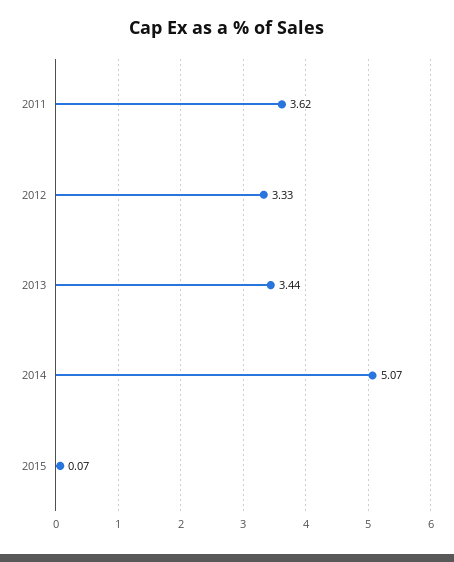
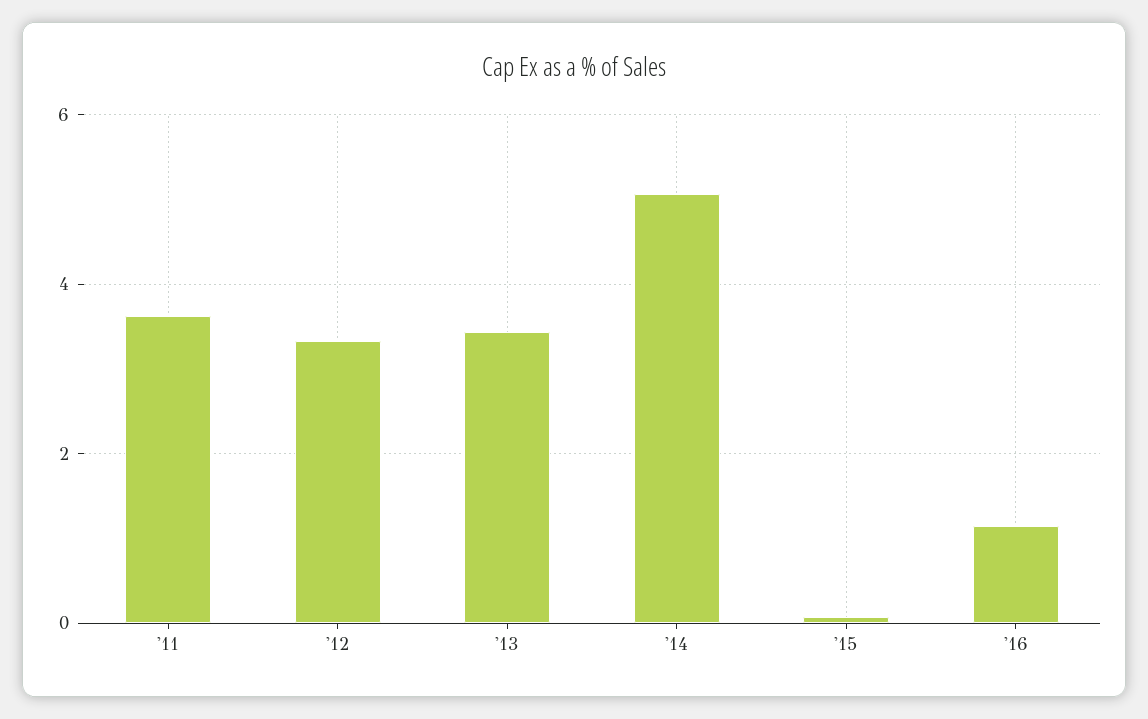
'16: none -> 1.2

